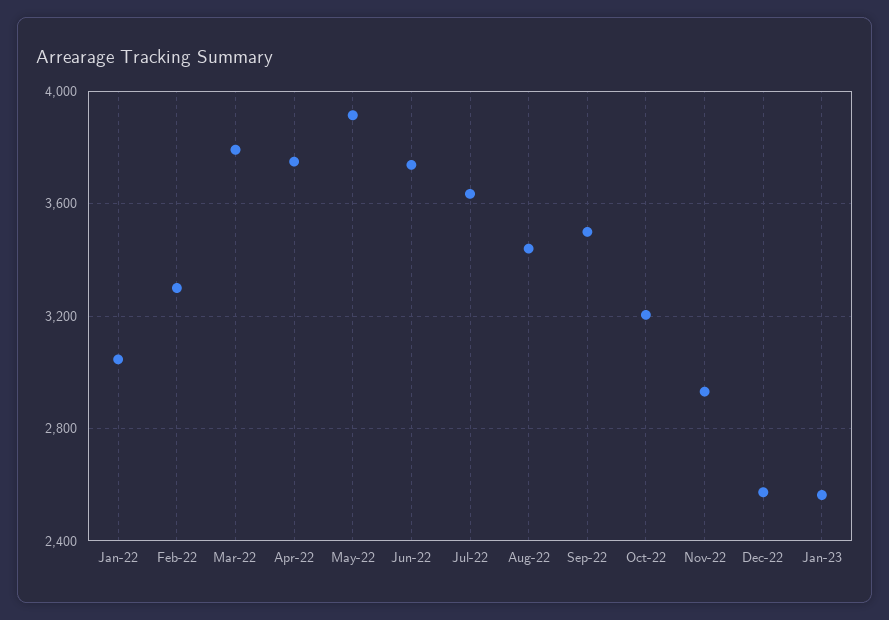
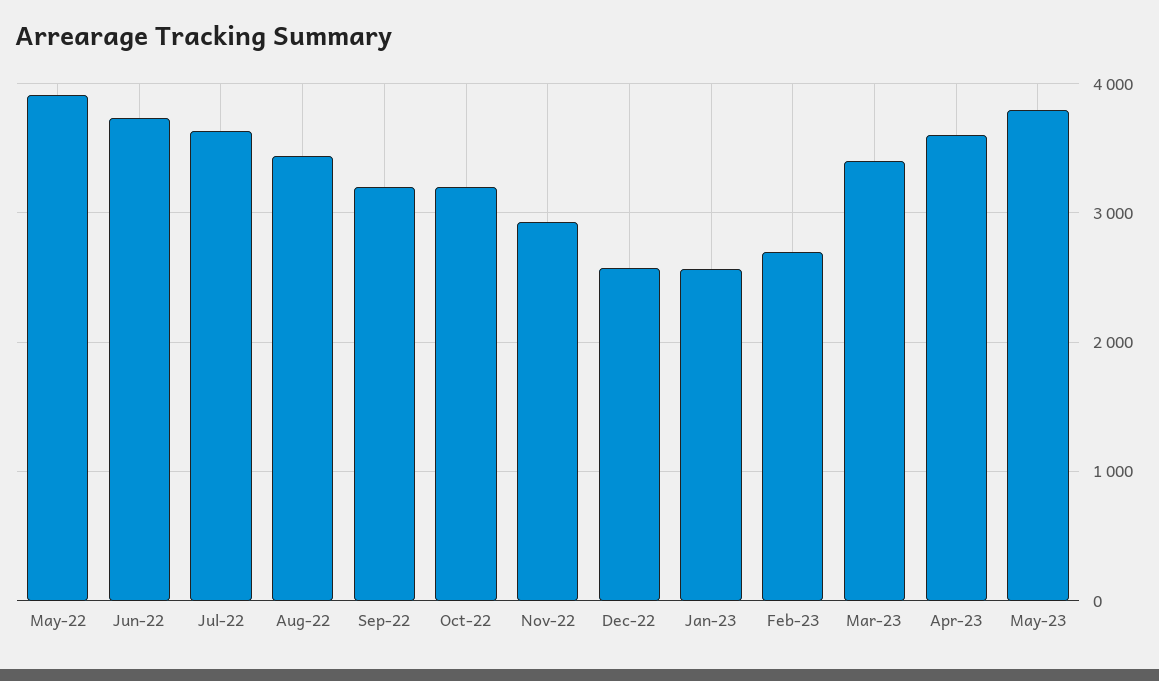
Jan-22: 3050 -> none
Feb-22: 3300 -> none
Mar-22: 3800 -> none
Apr-22: 3750 -> none
Sep-22: 3500 -> 3200
Feb-23: none -> 2700
Mar-23: none -> 3400
Apr-23: none -> 3600
May-23: none -> 3800

